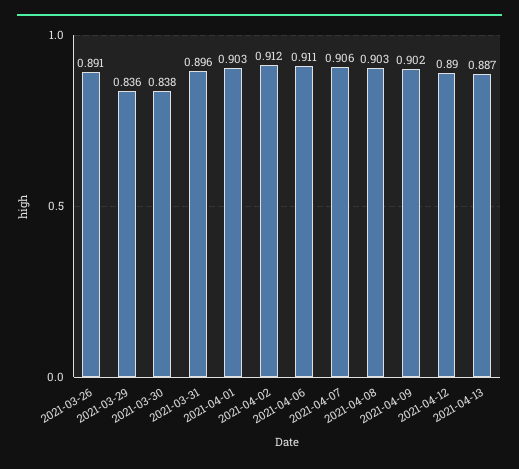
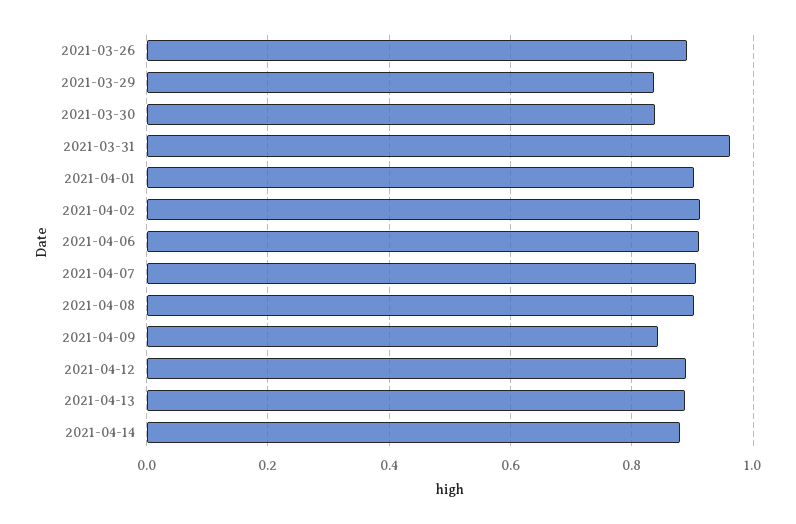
2021-03-31: 0.896 -> 0.96
2021-04-09: 0.902 -> 0.84
2021-04-14: none -> 0.88

